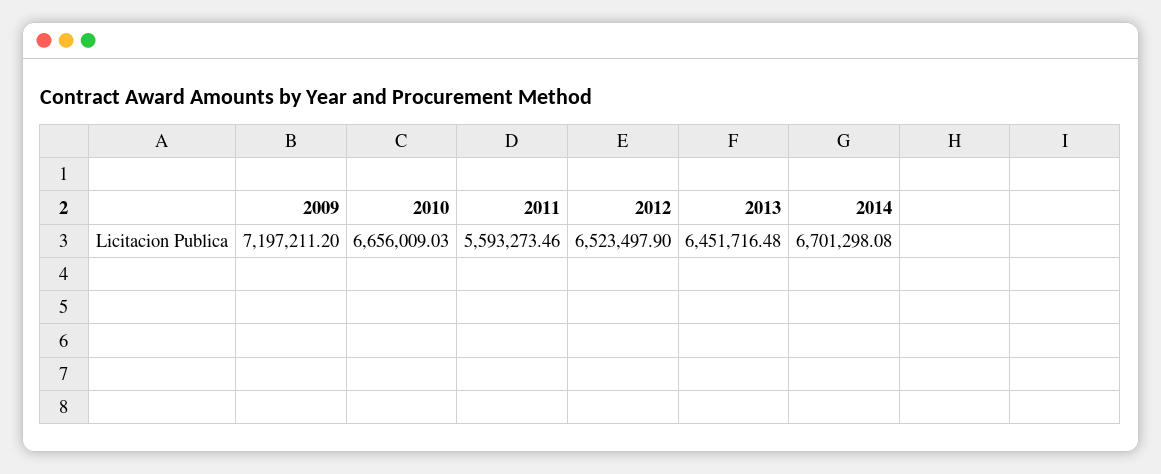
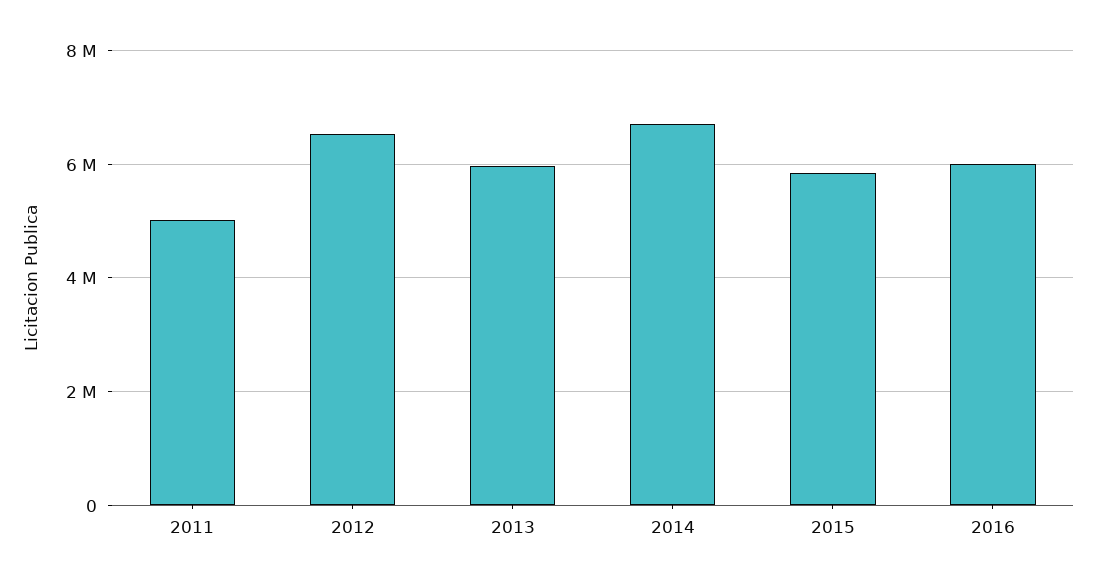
2009: 7197211.2 -> none
2010: 6656009.03 -> none
2011: 5593273.46 -> 5000000
2013: 6451716.48 -> 6000000
2015: none -> 5800000
2016: none -> 6000000

